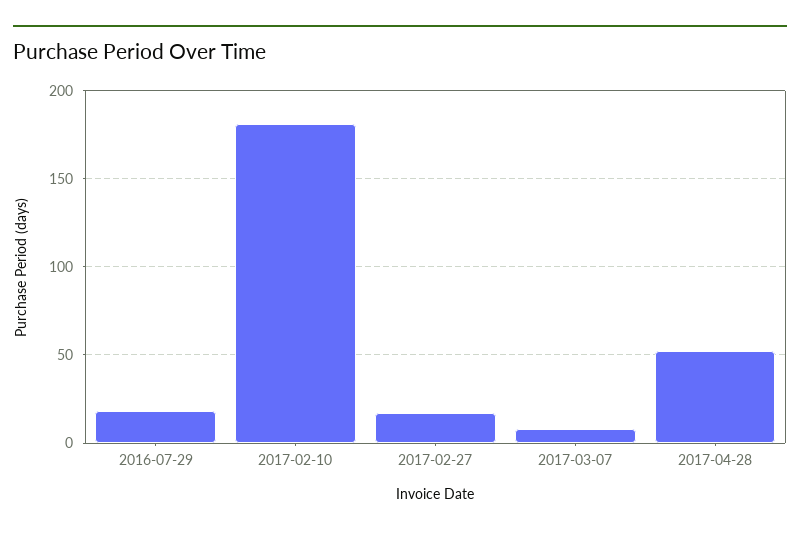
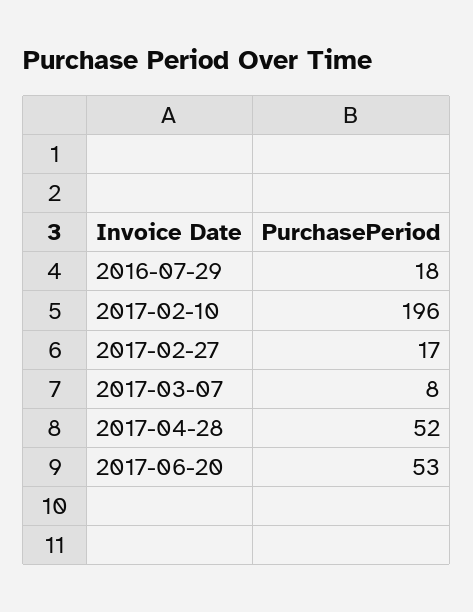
2017-02-10: 180 -> 196
2017-06-20: none -> 53

